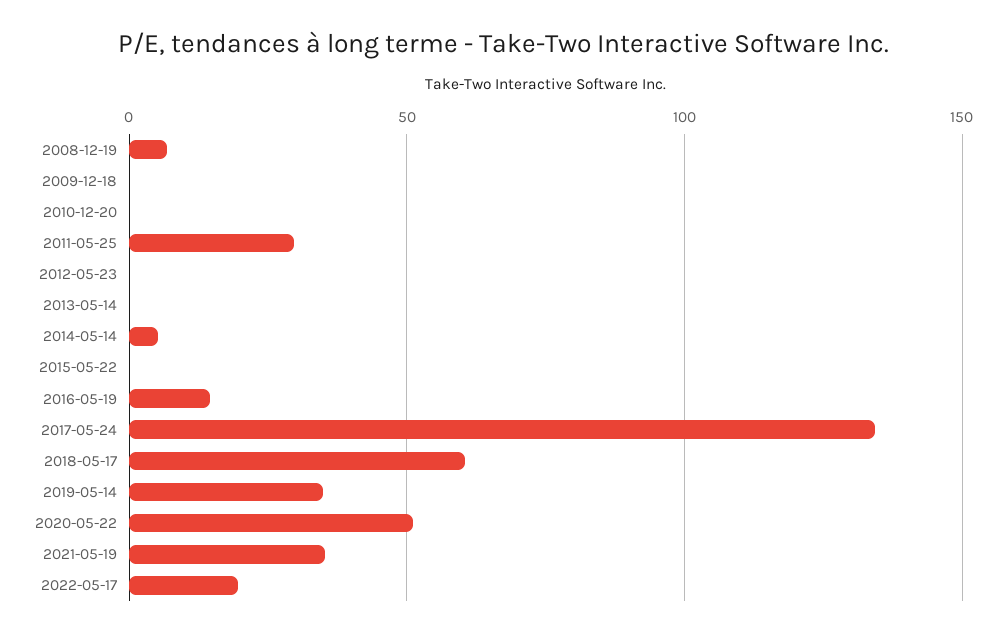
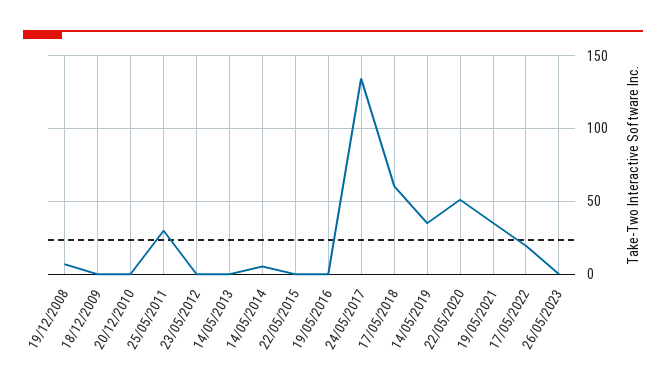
2016-05-19: 15 -> 0
26/05/2023: none -> 0

